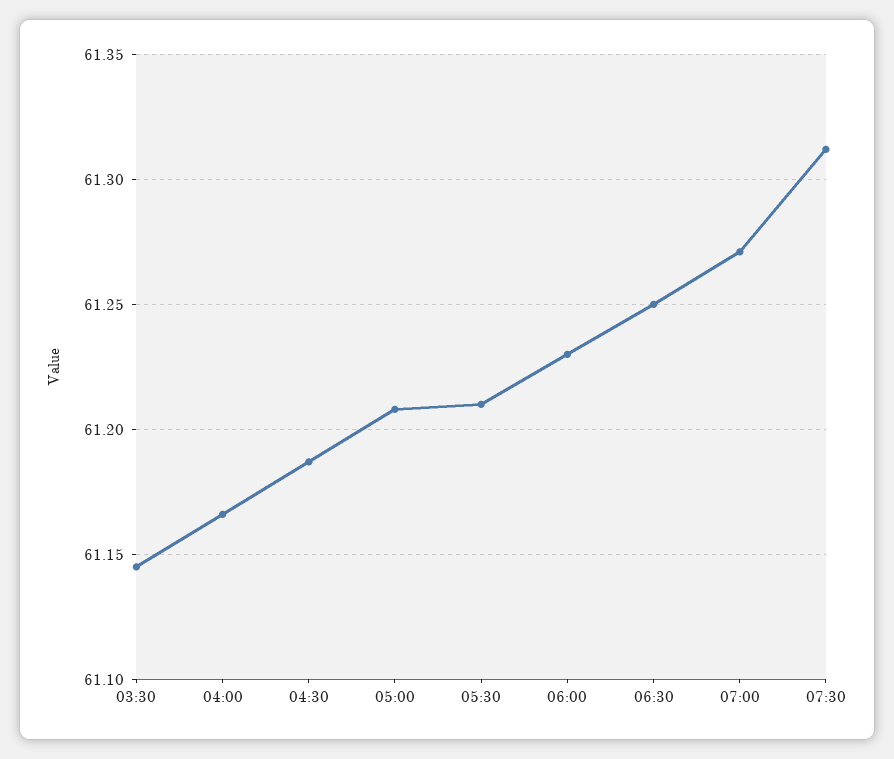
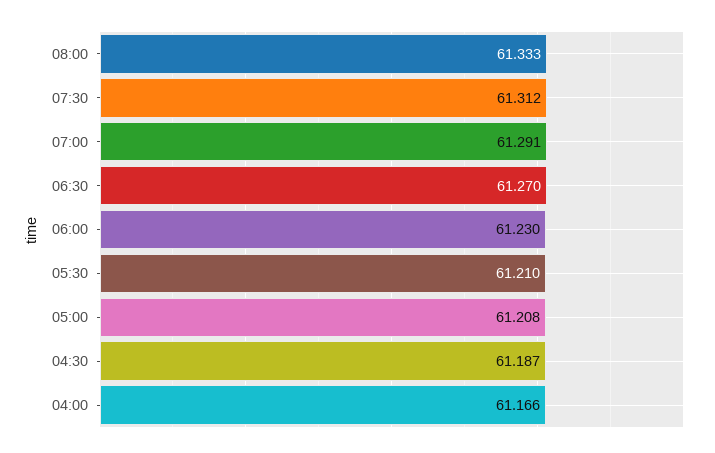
03:30: 61.145 -> none
06:30: 61.25 -> 61.27
07:00: 61.27 -> 61.291
08:00: none -> 61.333

